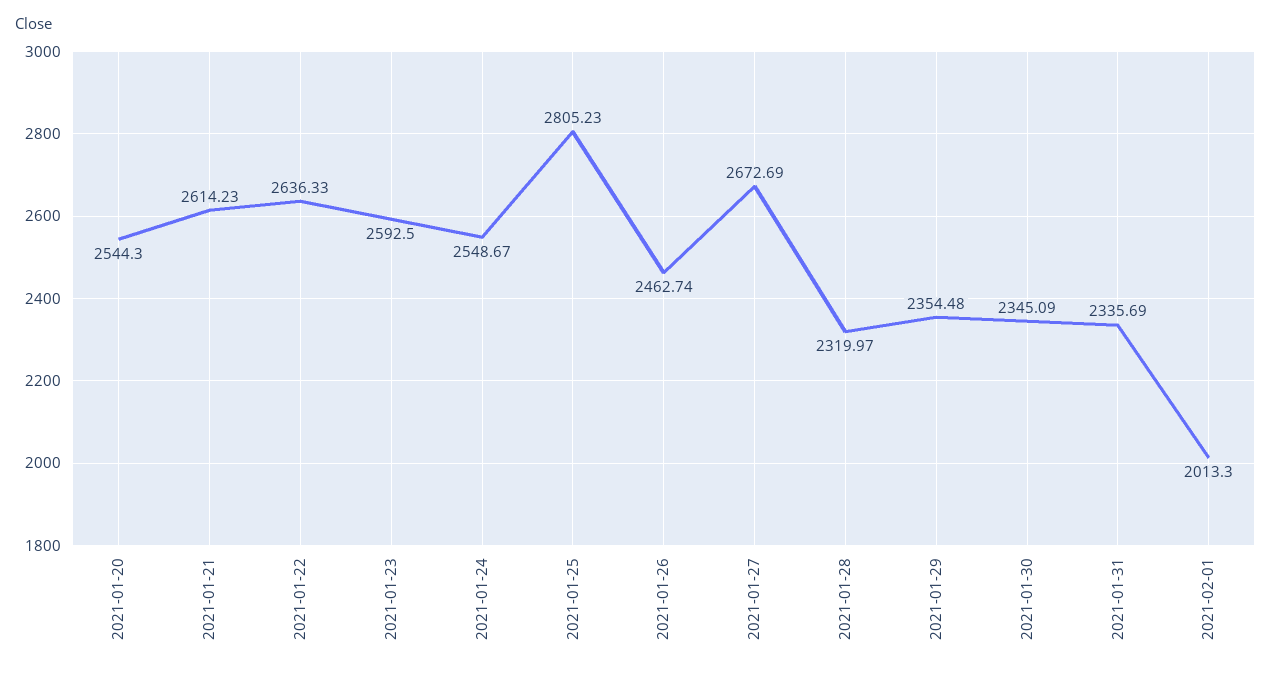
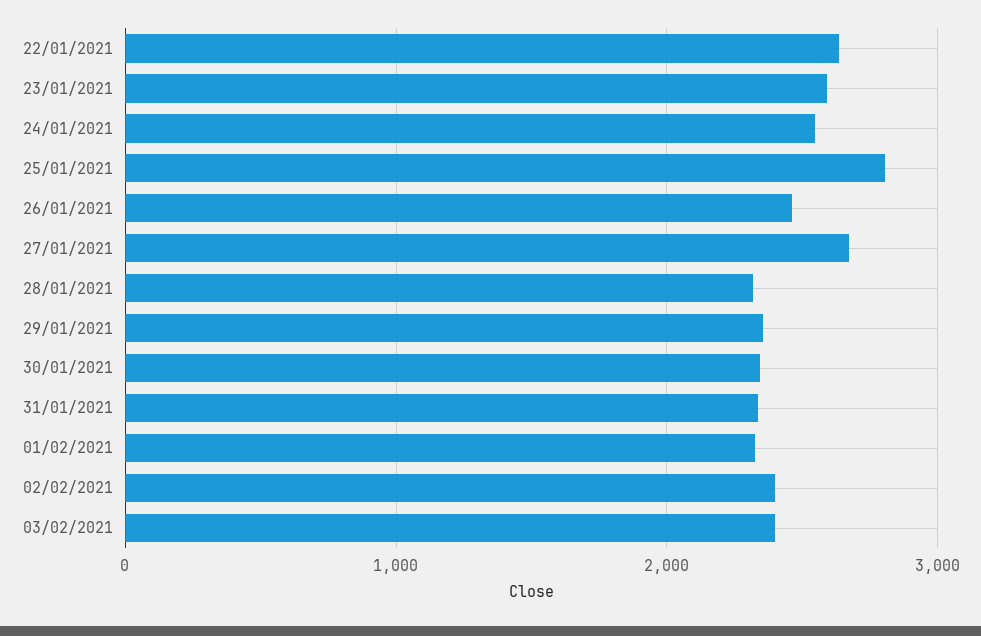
2021-01-20: 2544.3 -> none
2021-01-21: 2614.23 -> none
2021-02-01: 2013.3 -> 2300
02/02/2021: none -> 2400
03/02/2021: none -> 2400

